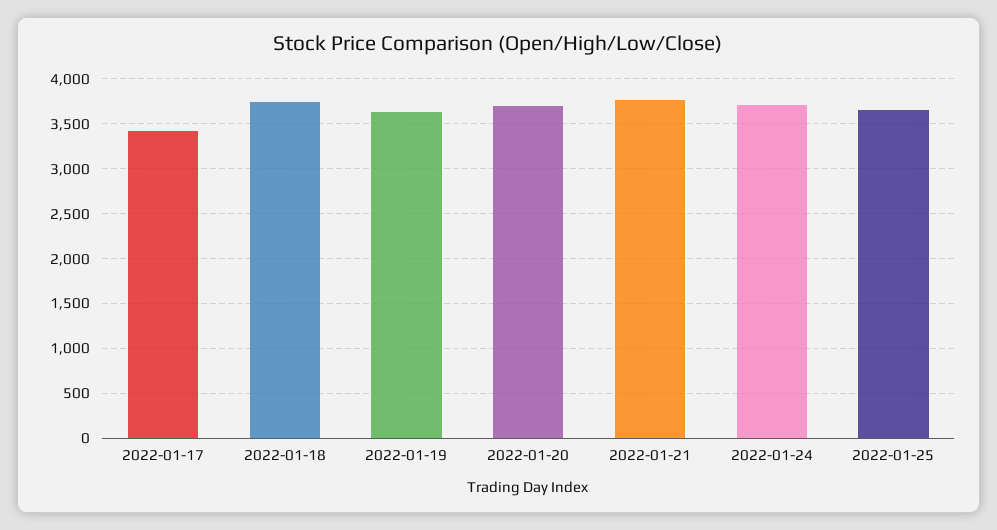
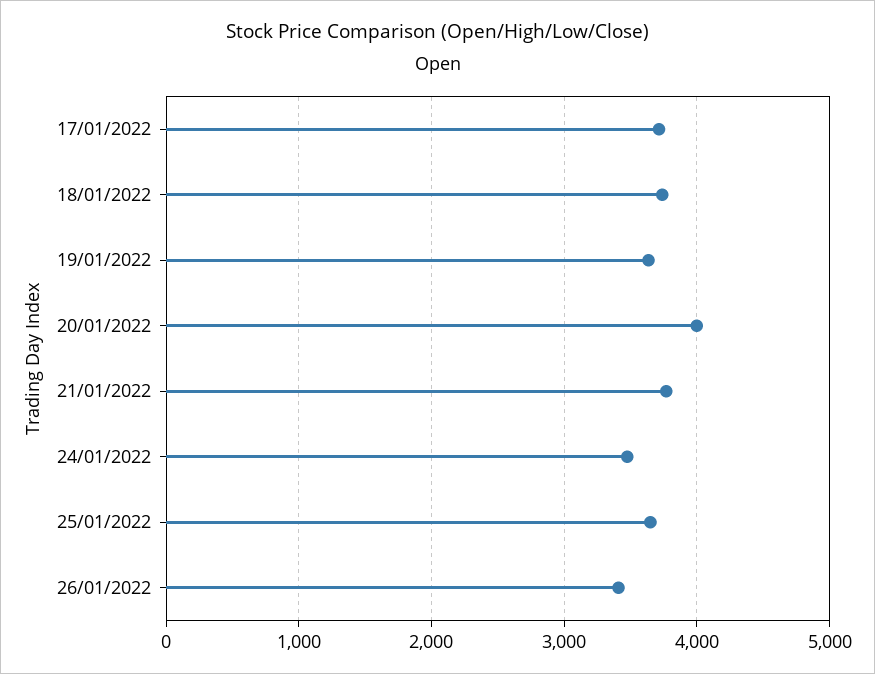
2022-01-17: 3400 -> 3700
2022-01-20: 3700 -> 4000
2022-01-24: 3700 -> 3500
26/01/2022: none -> 3400

